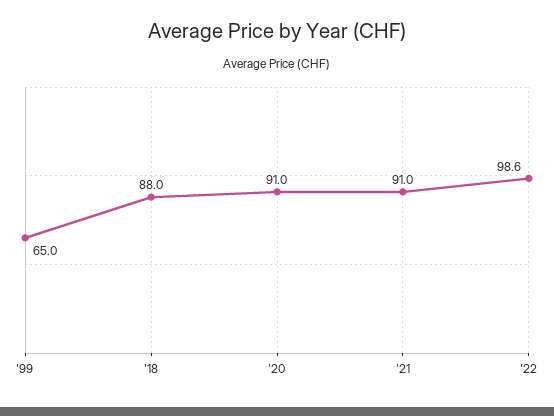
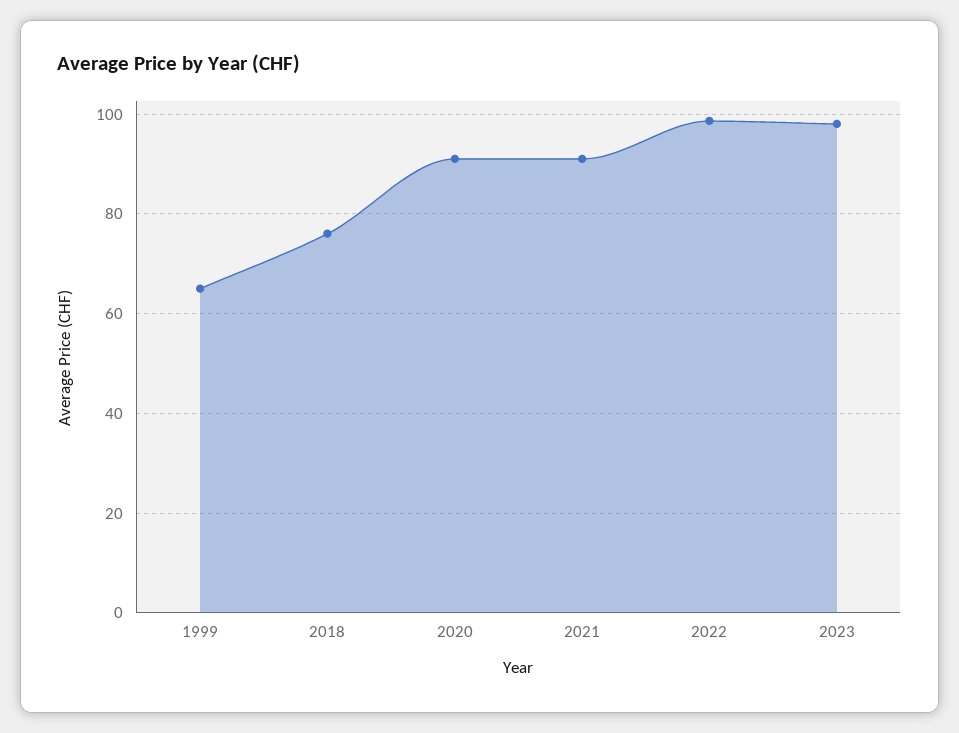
'18: 88 -> 76
2023: none -> 98

